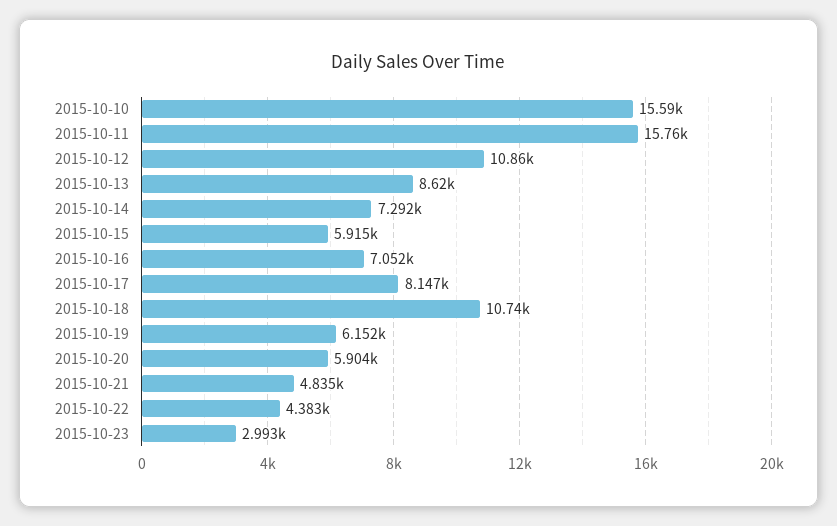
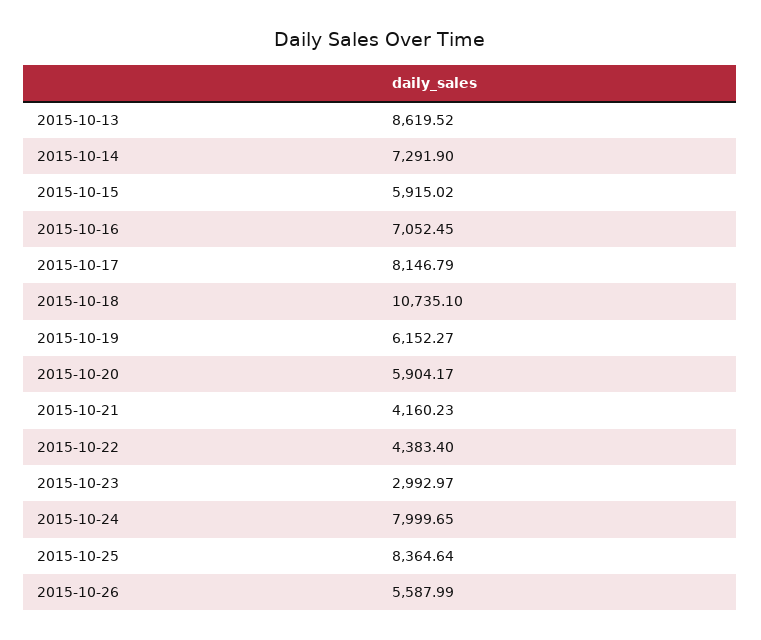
2015-10-10: 15590 -> none
2015-10-11: 15760 -> none
2015-10-12: 10860 -> none
2015-10-21: 4835 -> 4160.23
2015-10-24: none -> 7999.65
2015-10-25: none -> 8364.64
2015-10-26: none -> 5587.99

